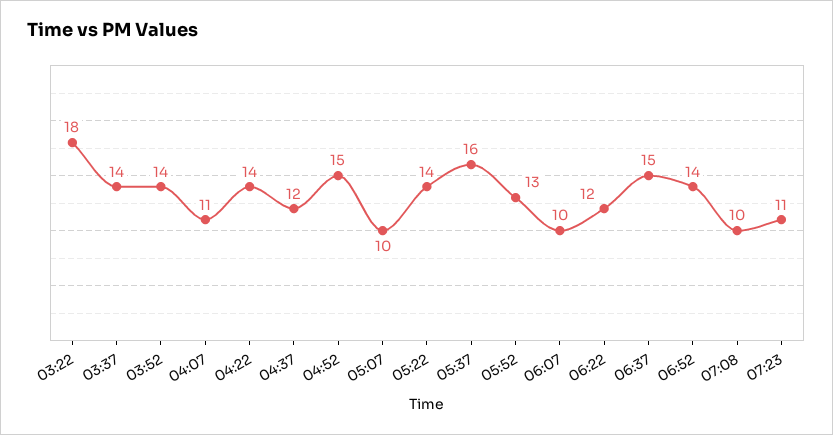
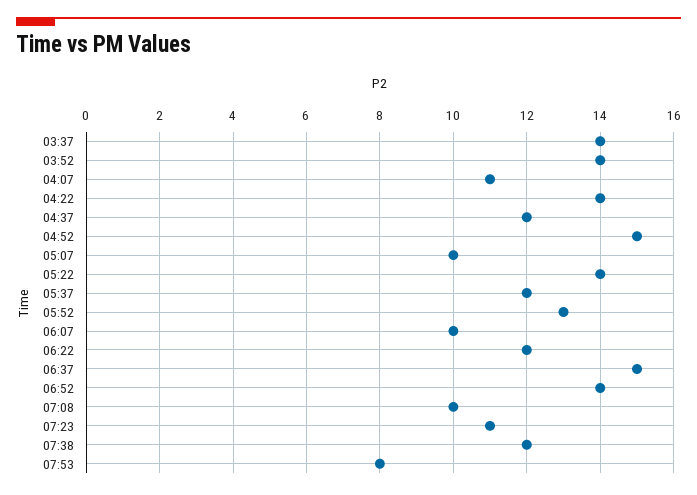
03:22: 18 -> none
05:37: 16 -> 12
07:38: none -> 12
07:53: none -> 8

